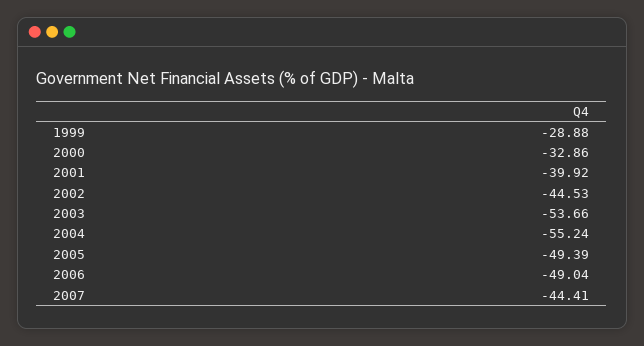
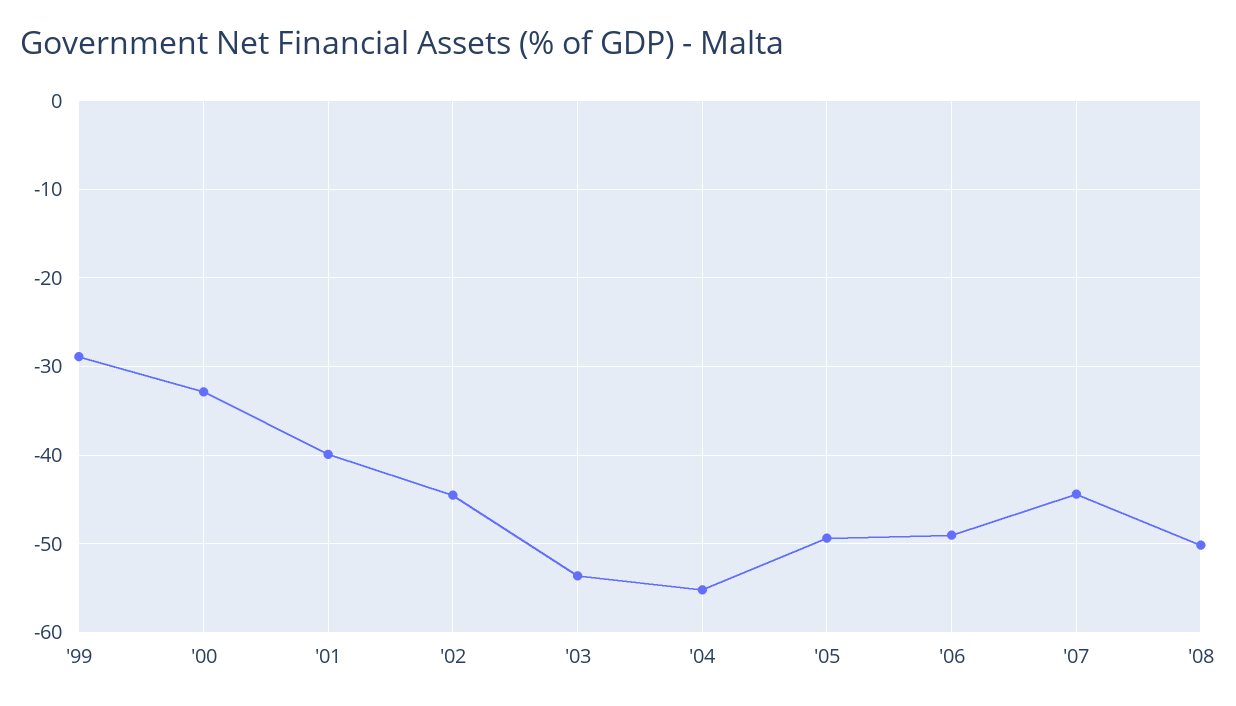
'08: none -> -50

